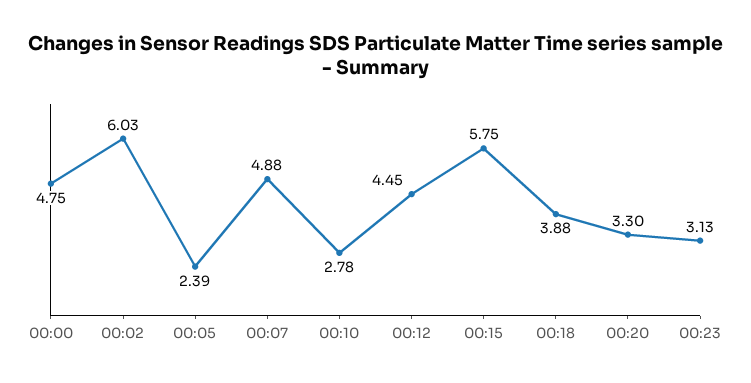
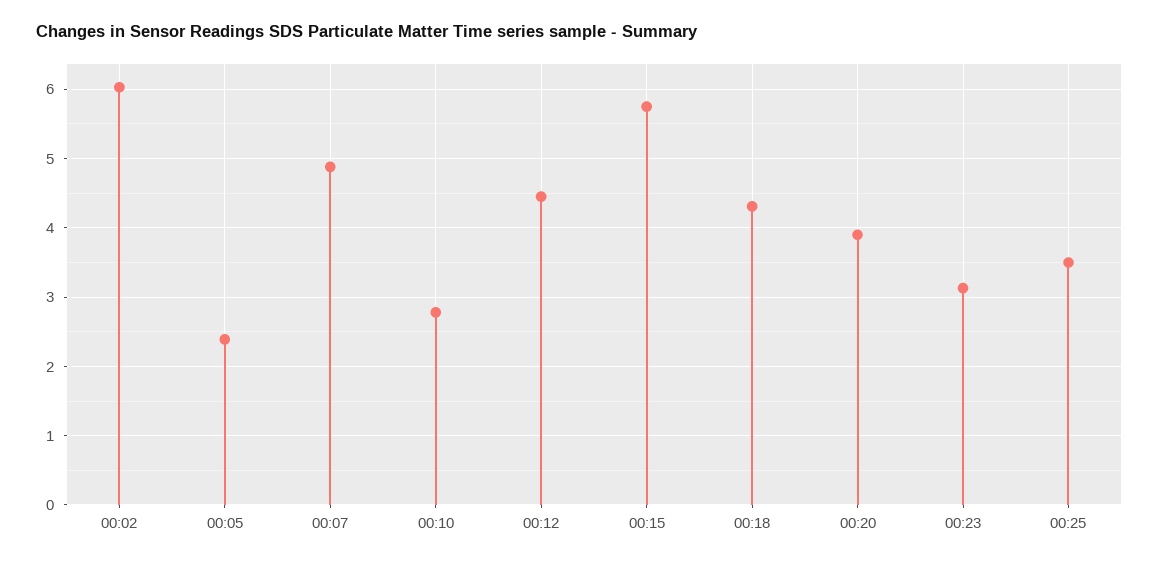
00:00: 4.75 -> none
00:18: 3.88 -> 4.3
00:20: 3.3 -> 3.9
00:25: none -> 3.5

